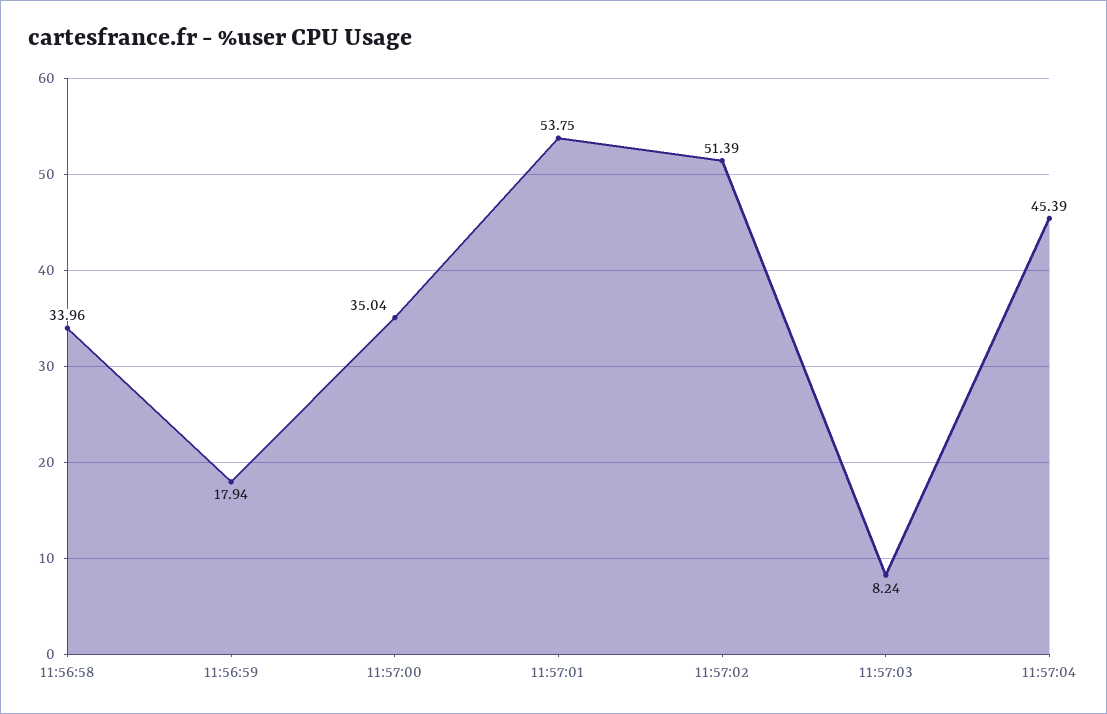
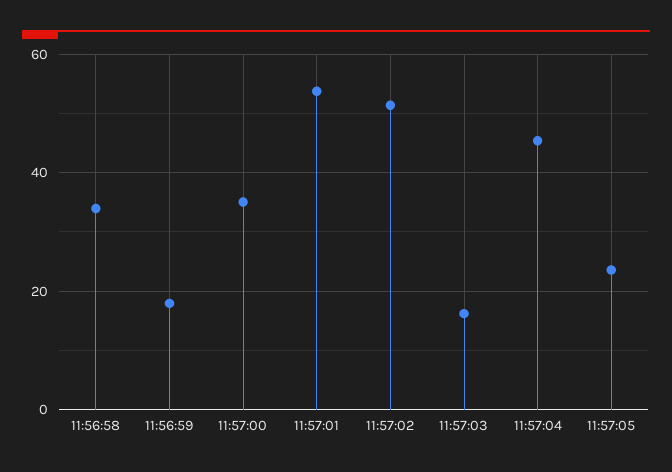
11:57:03: 8.24 -> 16
11:57:05: none -> 24

